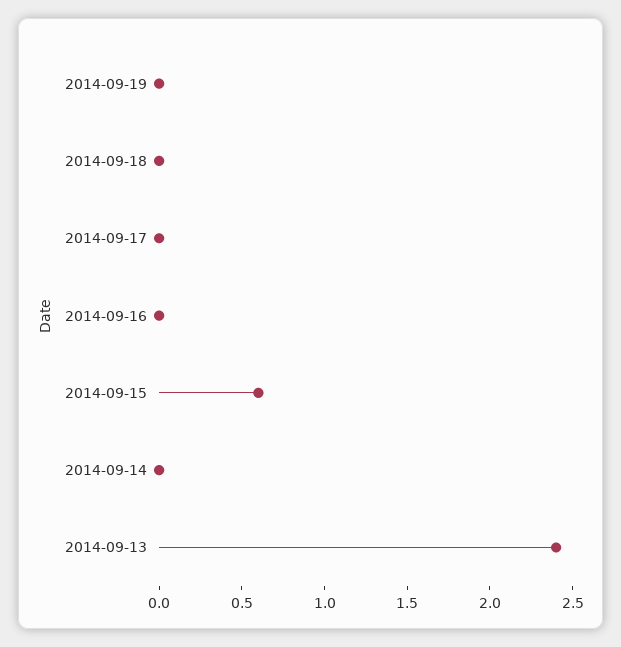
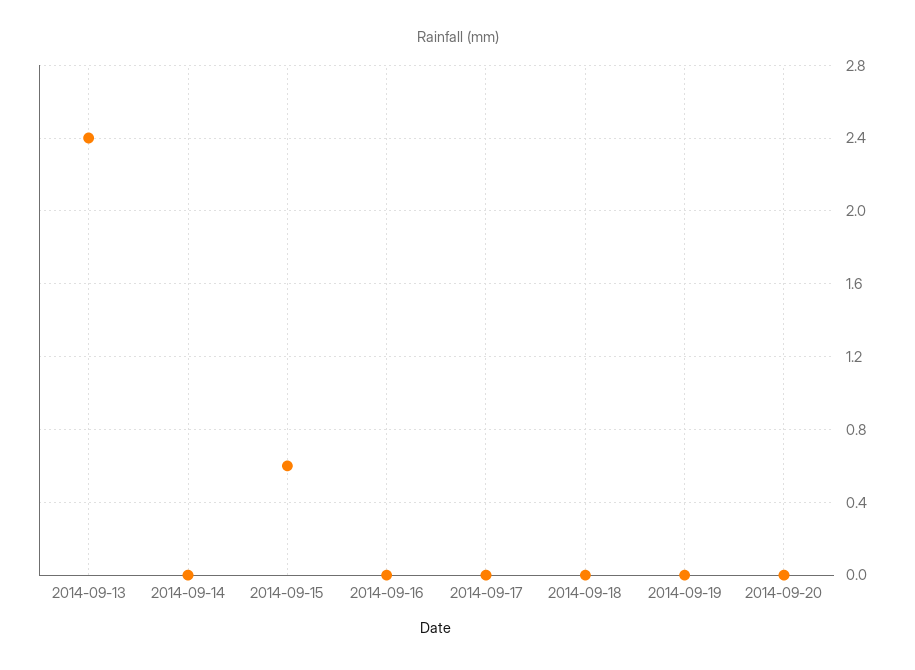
2014-09-20: none -> 0

